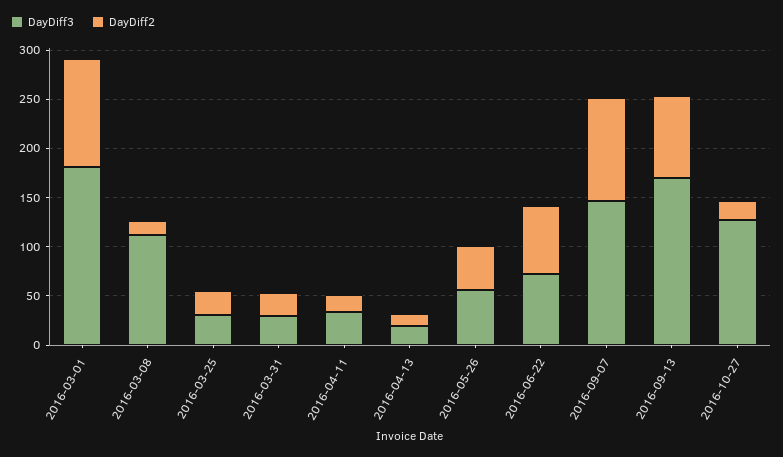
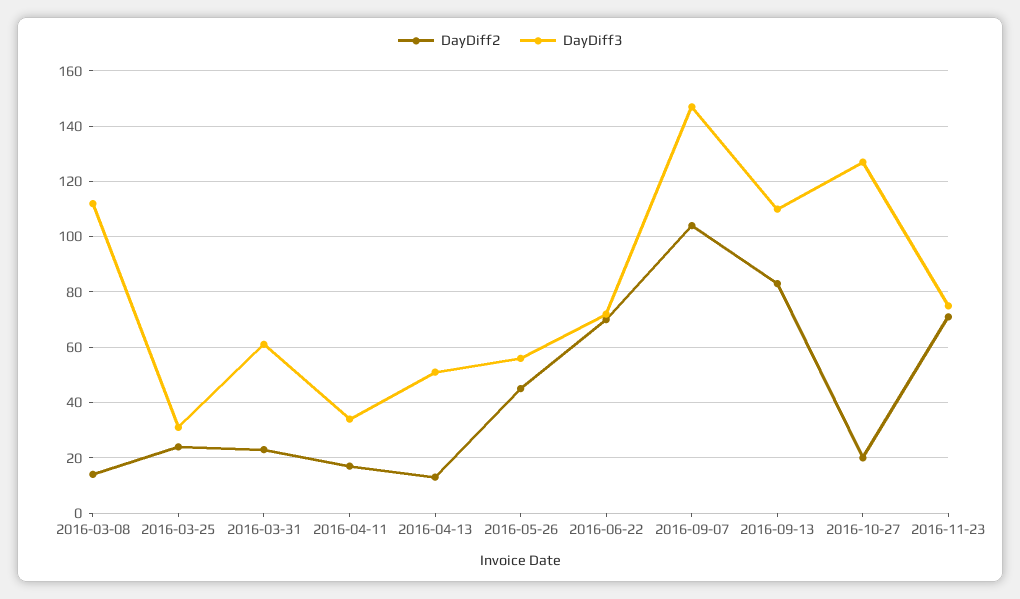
DayDiff3, 2016-03-01: 180 -> none
DayDiff2, 2016-03-01: 110 -> none
DayDiff3, 2016-03-31: 30 -> 60
DayDiff3, 2016-04-13: 20 -> 50
DayDiff3, 2016-09-13: 170 -> 110
DayDiff2, 2016-11-23: none -> 70
DayDiff3, 2016-11-23: none -> 75

